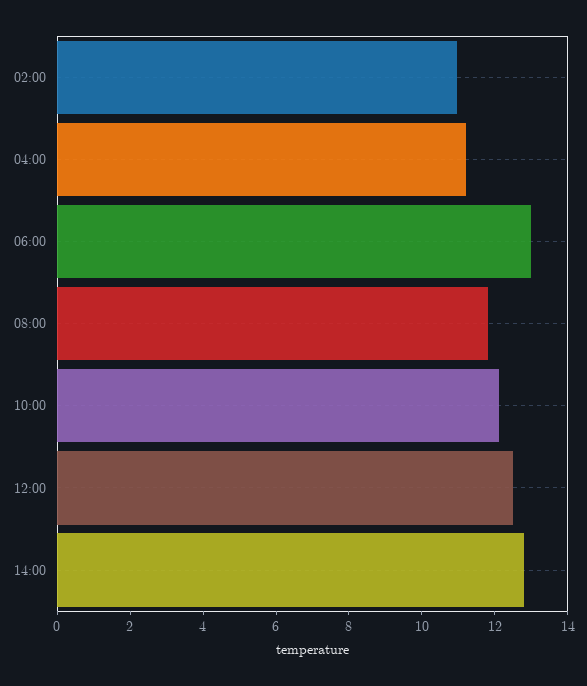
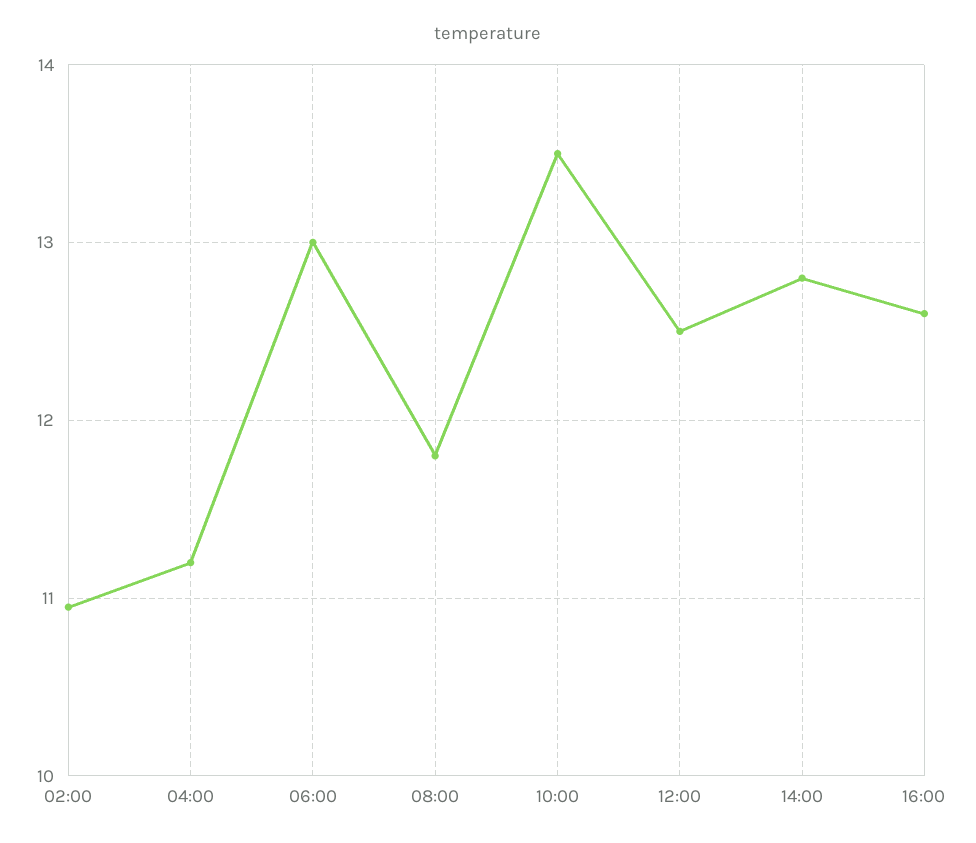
10:00: 12 -> 13.5
16:00: none -> 12.6

